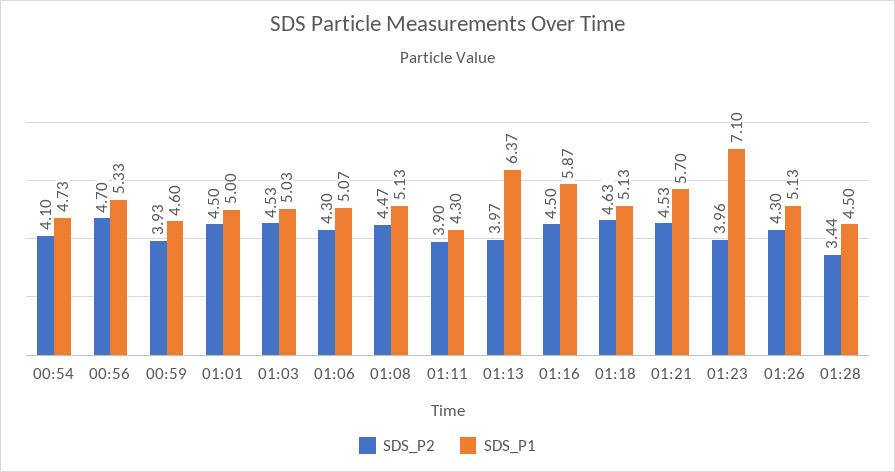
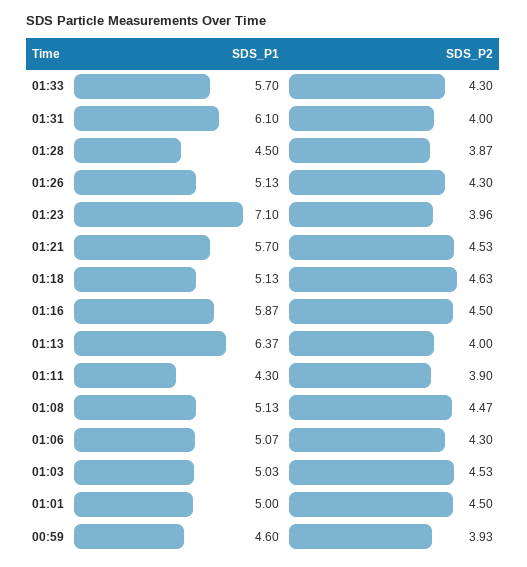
SDS_P2, 00:54: 4.1 -> none
SDS_P1, 00:54: 4.73 -> none
SDS_P2, 00:56: 4.7 -> none
SDS_P1, 00:56: 5.33 -> none
SDS_P2, 01:13: 3.97 -> 4
SDS_P2, 01:28: 3.44 -> 3.87
SDS_P1, 01:33: none -> 5.7
SDS_P2, 01:33: none -> 4.3
SDS_P1, 01:31: none -> 6.1
SDS_P2, 01:31: none -> 4

